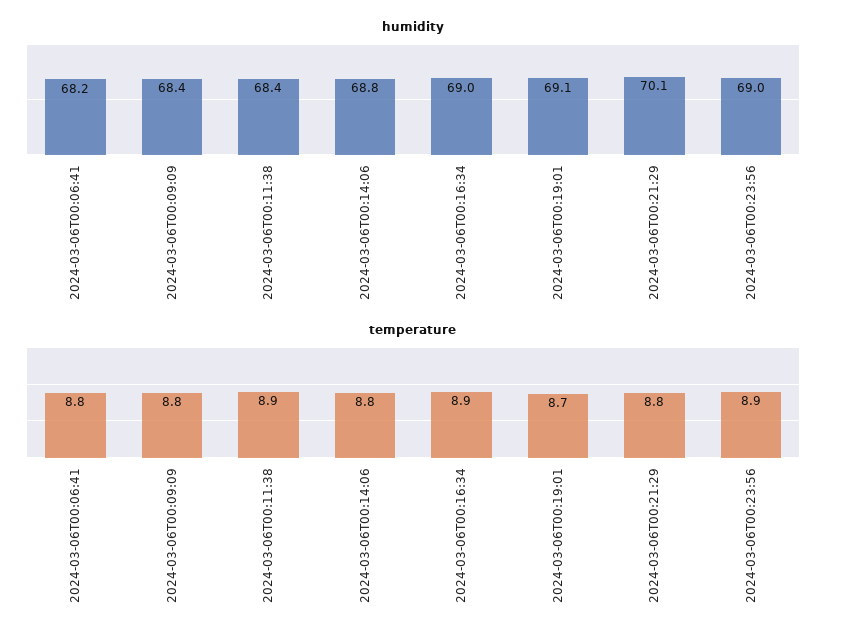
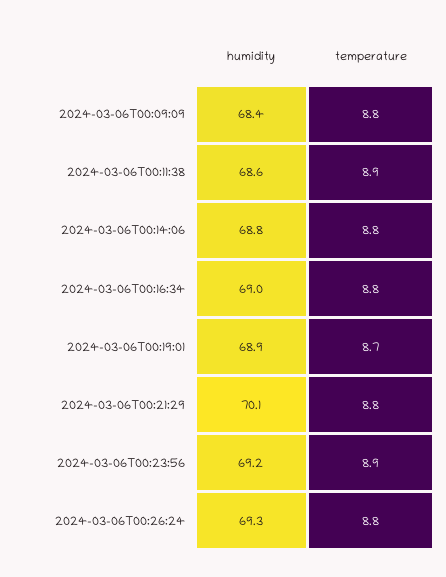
humidity, 2024-03-06T00:06:41: 68.2 -> none
humidity, 2024-03-06T00:11:38: 68.4 -> 68.6
humidity, 2024-03-06T00:19:01: 69.1 -> 68.9
humidity, 2024-03-06T00:23:56: 69 -> 69.2
temperature, 2024-03-06T00:06:41: 8.8 -> none
temperature, 2024-03-06T00:16:34: 8.9 -> 8.8
humidity, 2024-03-06T00:26:24: none -> 69.3
temperature, 2024-03-06T00:26:24: none -> 8.8

